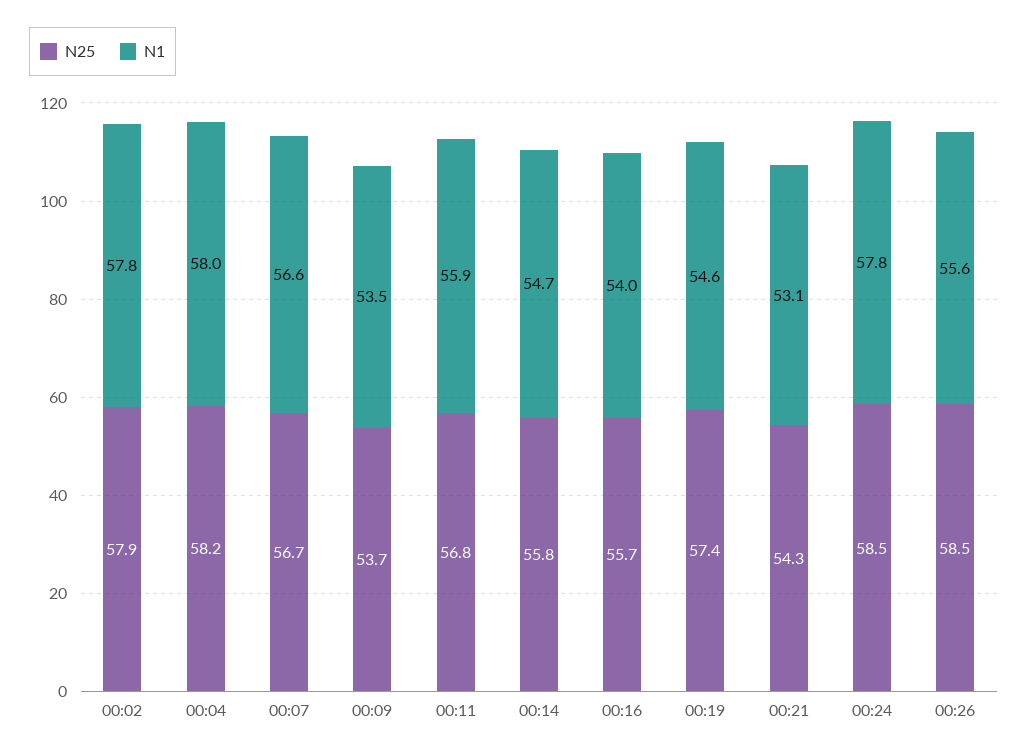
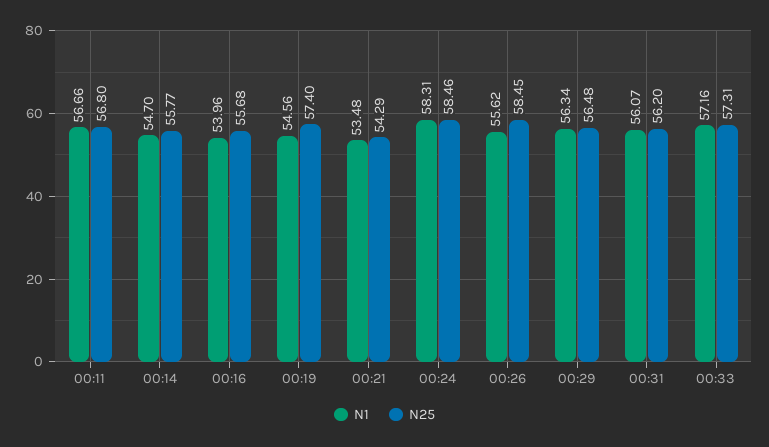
N25, 00:02: 57.9 -> none
N1, 00:02: 57.8 -> none
N25, 00:04: 58.2 -> none
N1, 00:04: 58 -> none
N25, 00:07: 56.7 -> none
N1, 00:07: 56.6 -> none
N25, 00:09: 53.7 -> none
N1, 00:09: 53.5 -> none
N1, 00:11: 55.9 -> 56.66
N1, 00:21: 53.1 -> 53.48
N1, 00:24: 57.8 -> 58.31
N1, 00:29: none -> 56.34
N25, 00:29: none -> 56.48
N1, 00:31: none -> 56.07
N25, 00:31: none -> 56.2
N1, 00:33: none -> 57.16
N25, 00:33: none -> 57.31

